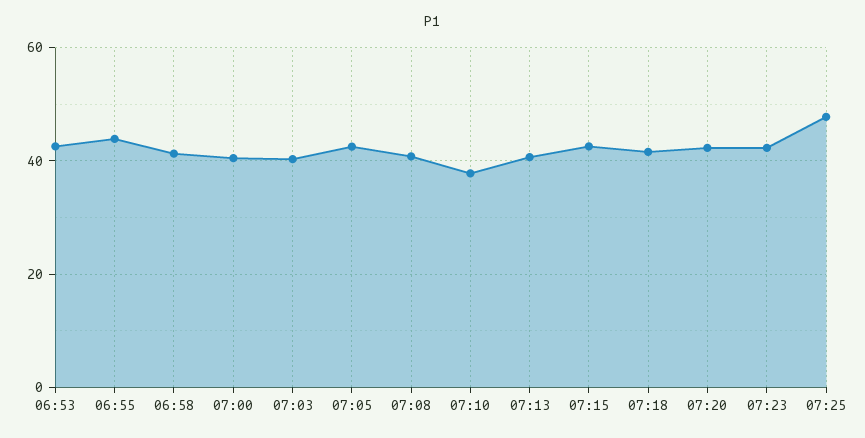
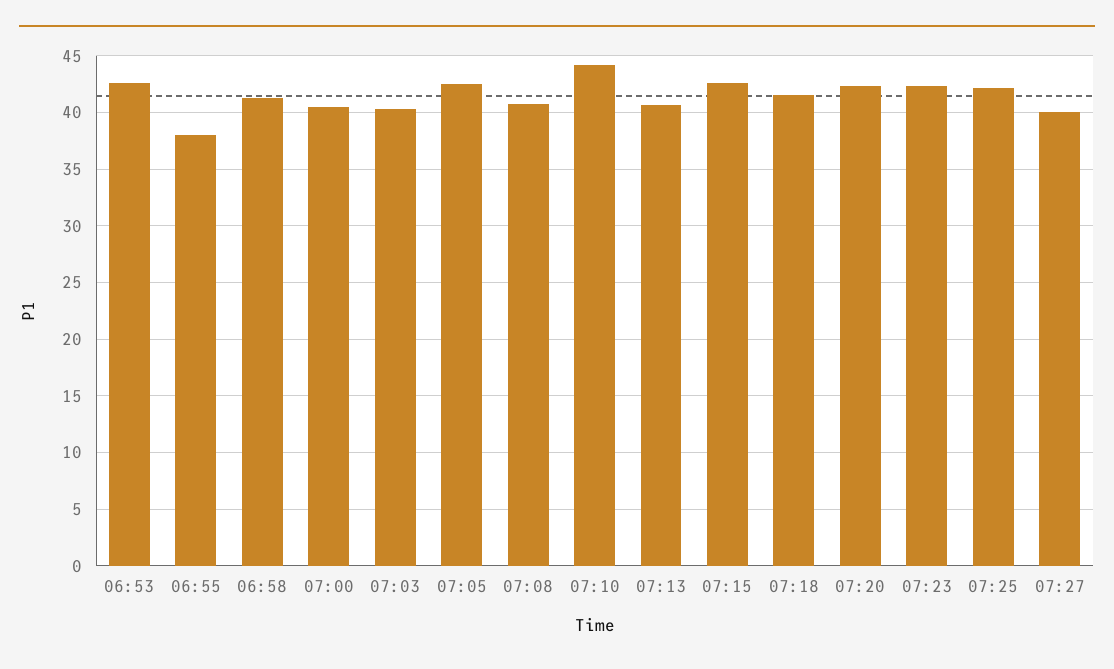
06:55: 44 -> 38
07:10: 38 -> 44
07:25: 48 -> 42
07:27: none -> 40

